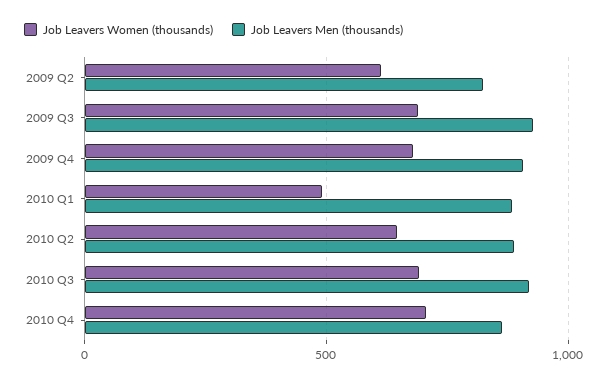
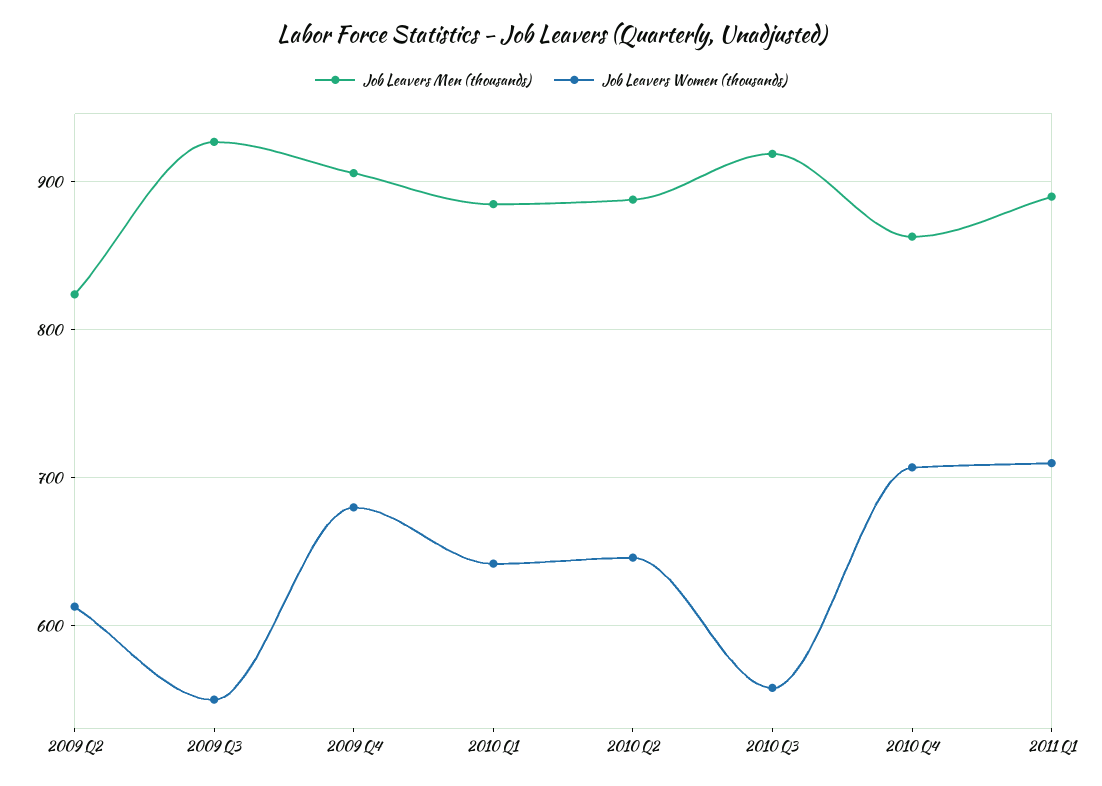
Job Leavers Women (thousands), 2009 Q3: 700 -> 550
Job Leavers Women (thousands), 2010 Q1: 500 -> 640
Job Leavers Women (thousands), 2010 Q3: 700 -> 560
Job Leavers Men (thousands), 2011 Q1: none -> 890
Job Leavers Women (thousands), 2011 Q1: none -> 710

